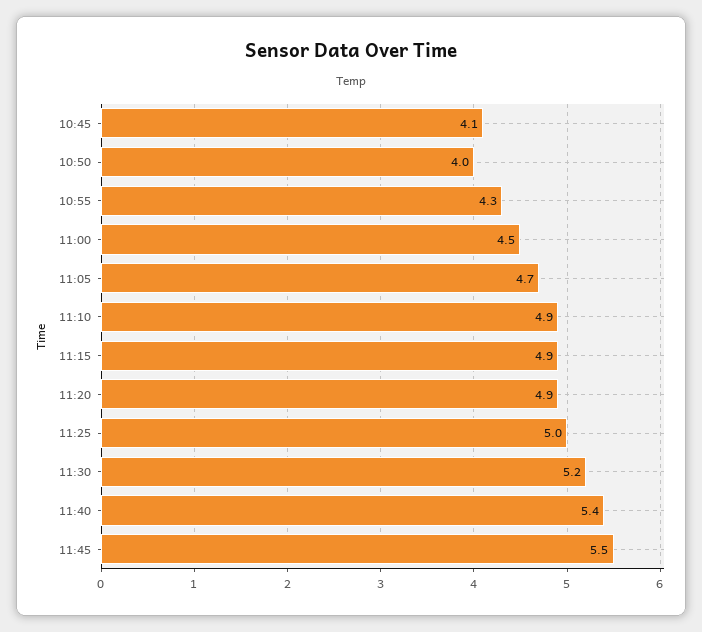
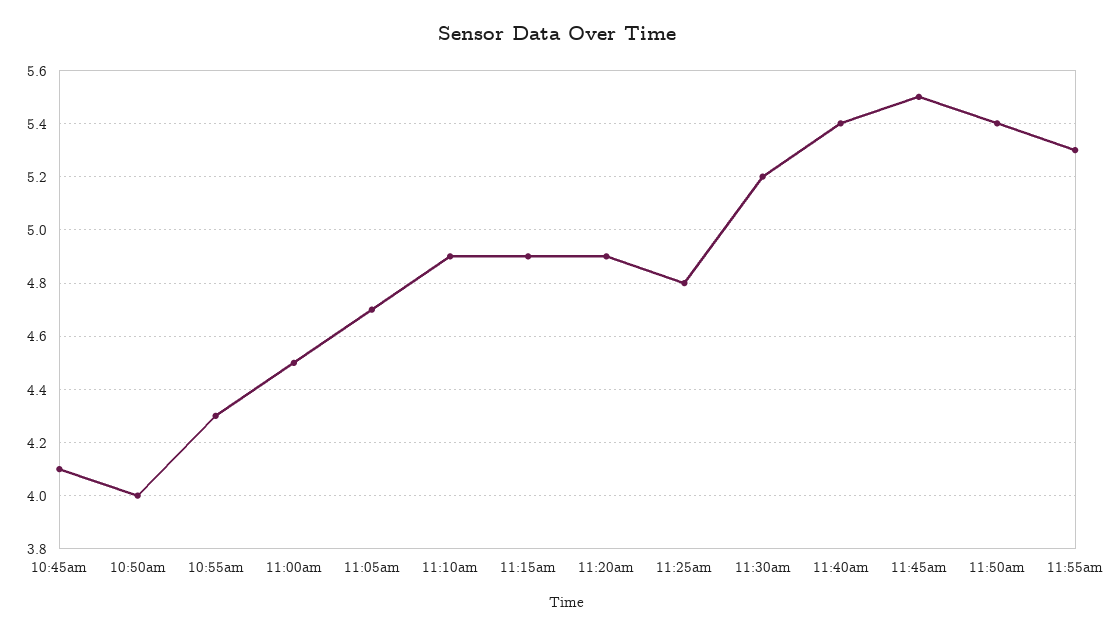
11:25: 5 -> 4.8
11:50am: none -> 5.4
11:55am: none -> 5.3

